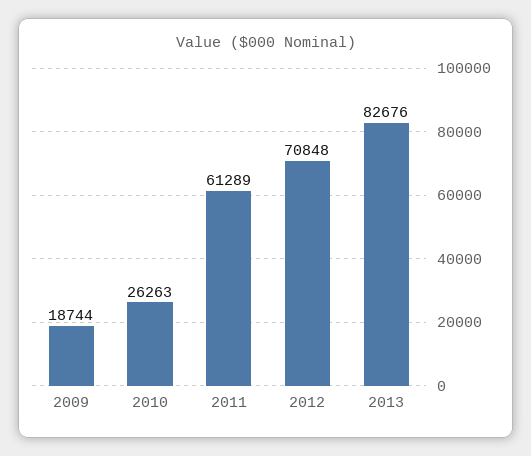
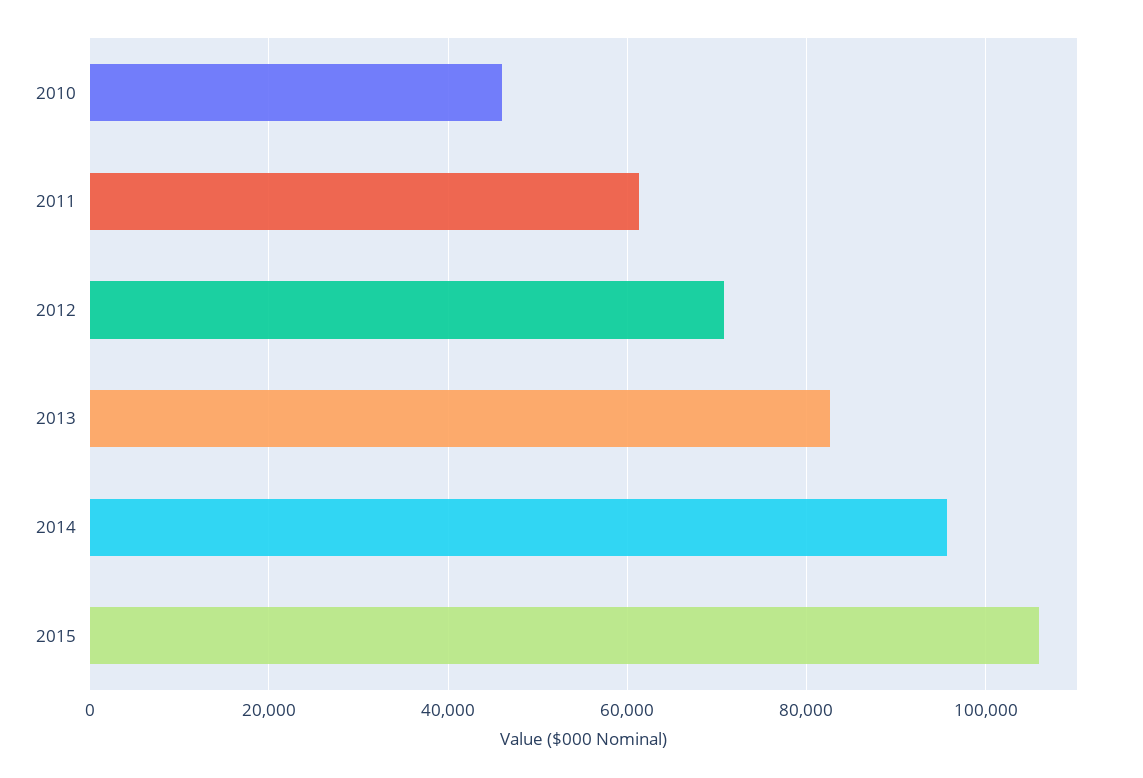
2009: 18744 -> none
2010: 26263 -> 46000
2014: none -> 96000
2015: none -> 106000

